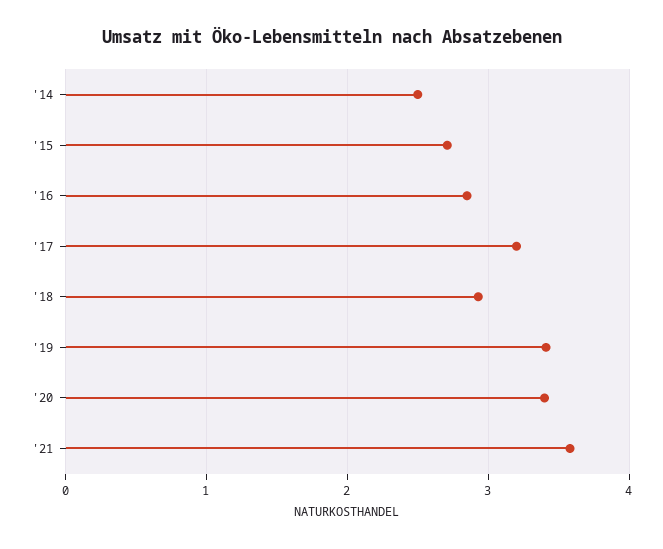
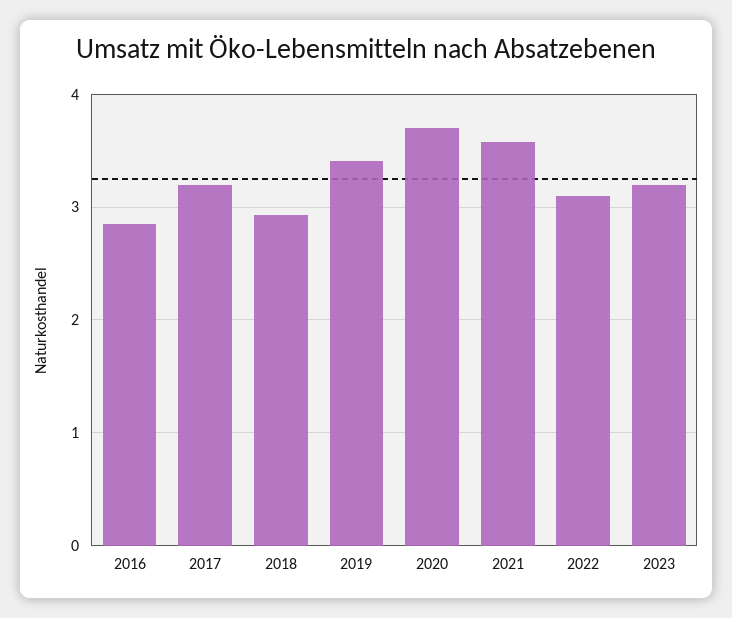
'14: 2.5 -> none
'15: 2.7 -> none
'20: 3.4 -> 3.7
2022: none -> 3.1
2023: none -> 3.2

